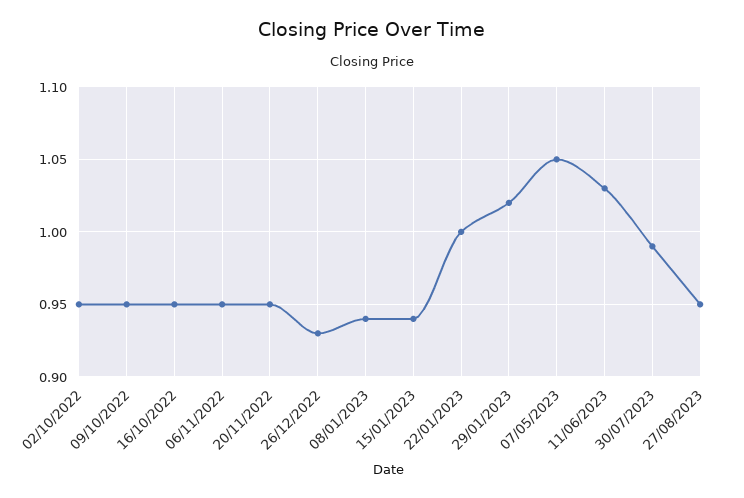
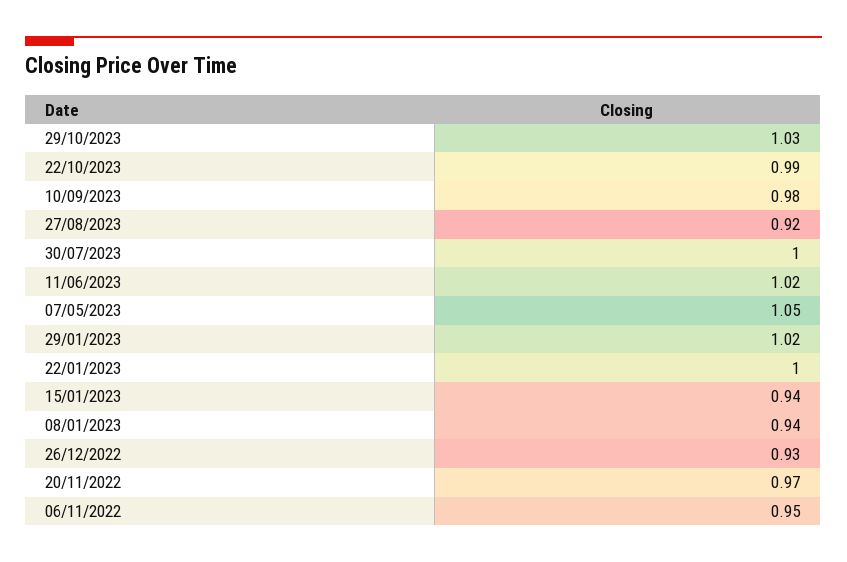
02/10/2022: 0.95 -> none
09/10/2022: 0.95 -> none
16/10/2022: 0.95 -> none
20/11/2022: 0.95 -> 0.97
11/06/2023: 1.03 -> 1.02
30/07/2023: 0.99 -> 1
27/08/2023: 0.95 -> 0.92
29/10/2023: none -> 1.03
22/10/2023: none -> 0.99
10/09/2023: none -> 0.98

